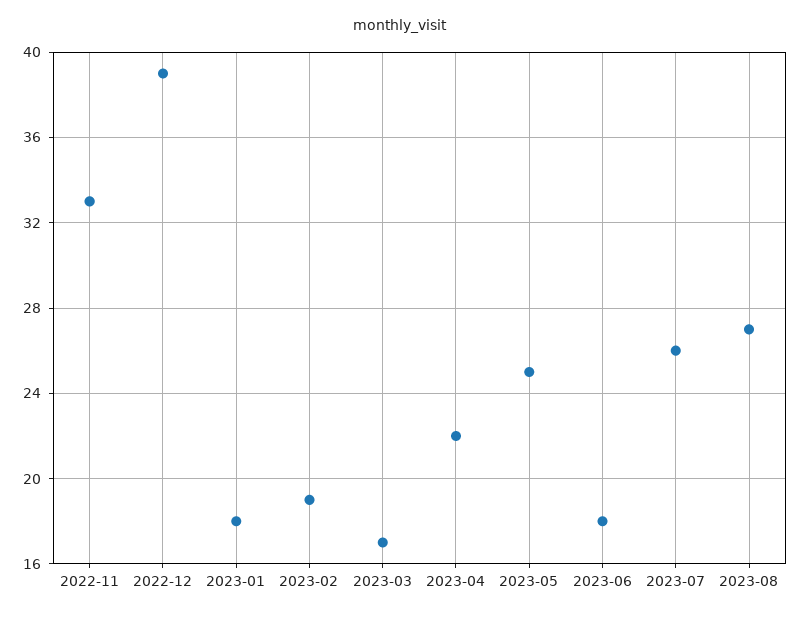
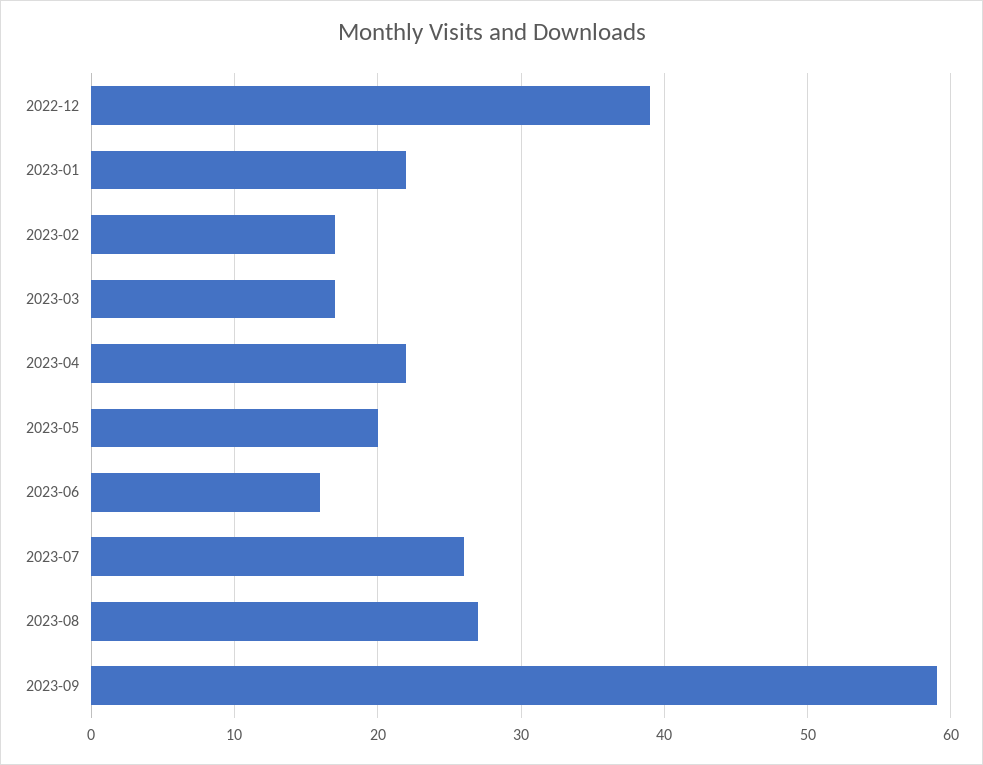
2022-11: 33 -> none
2023-01: 18 -> 22
2023-02: 19 -> 17
2023-05: 25 -> 20
2023-06: 18 -> 16
2023-09: none -> 59

